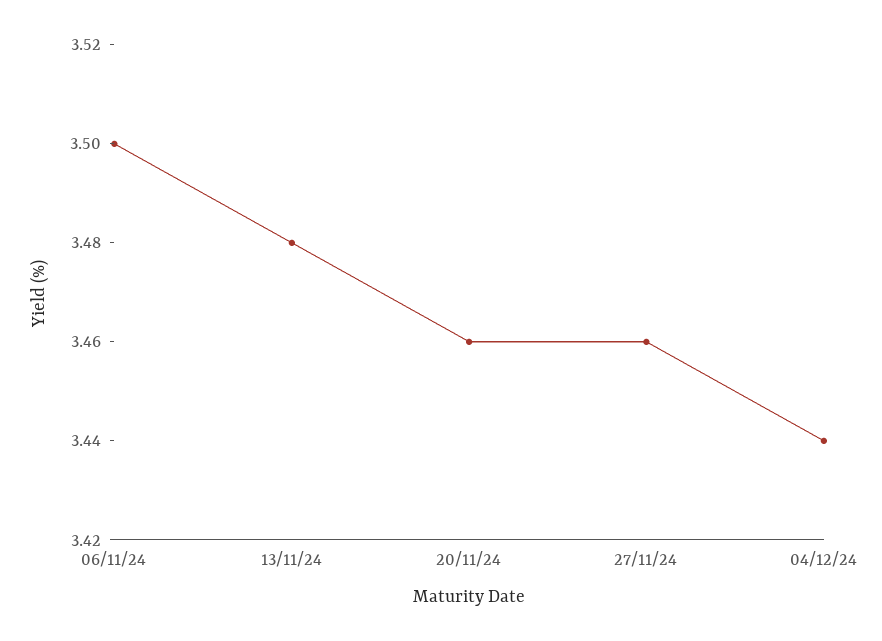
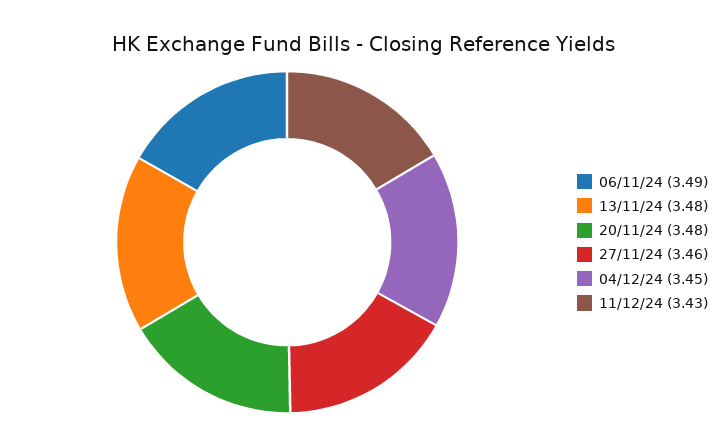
06/11/24: 3.5 -> 3.49
20/11/24: 3.46 -> 3.48
04/12/24: 3.44 -> 3.45
11/12/24: none -> 3.43

